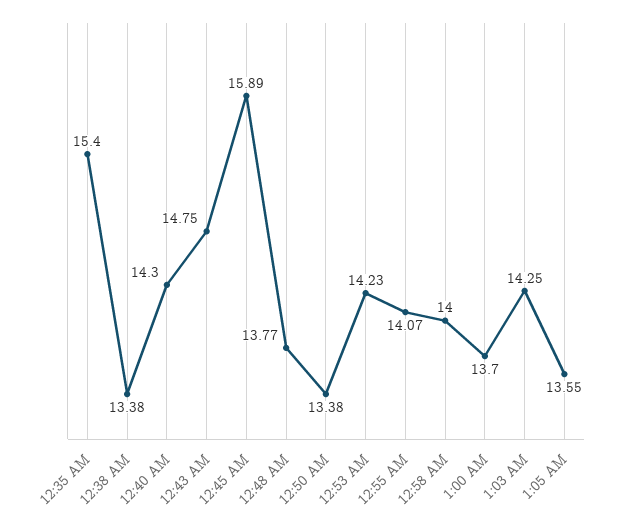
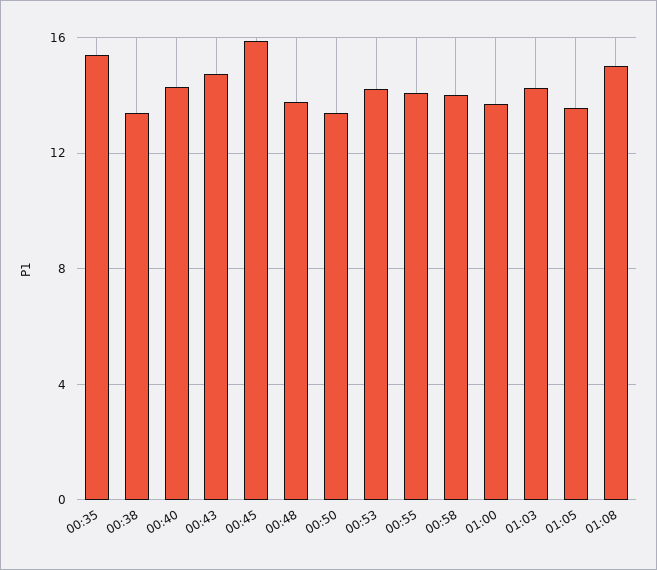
01:08: none -> 15

